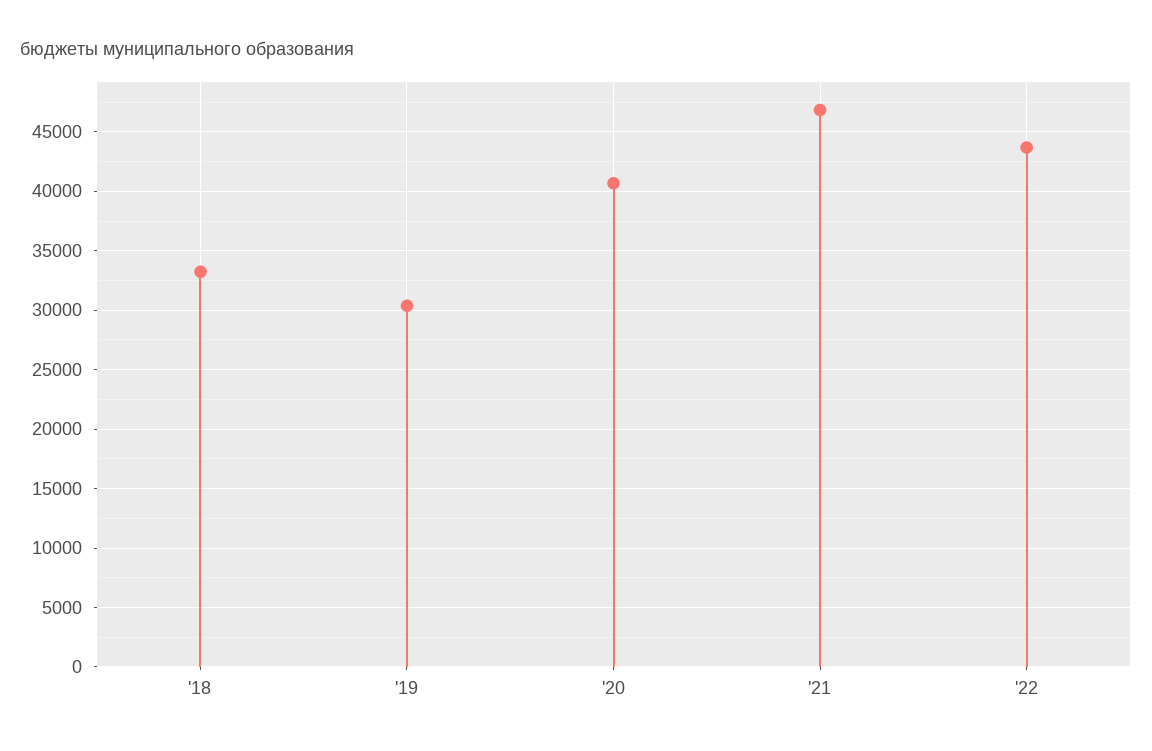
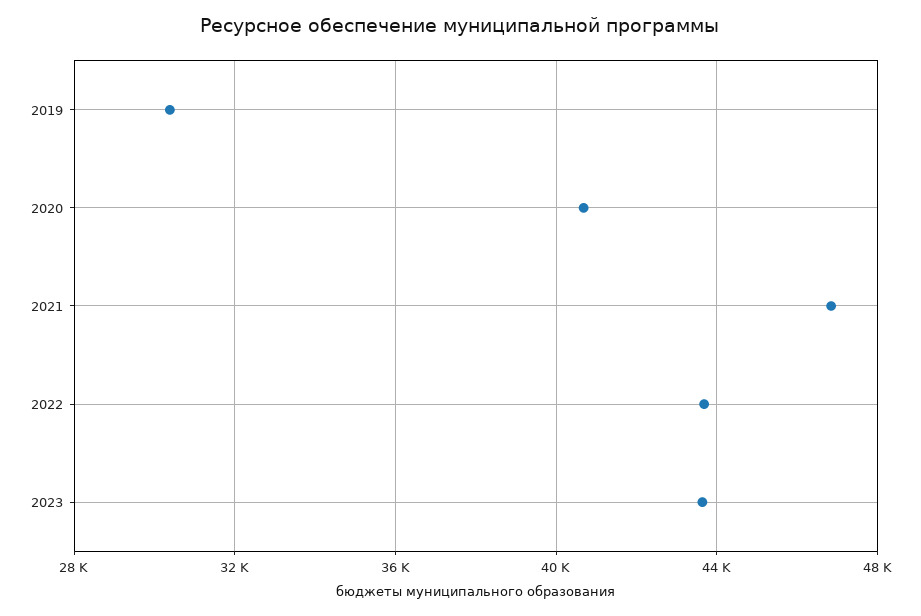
'18: 33000 -> none
2023: none -> 43500

